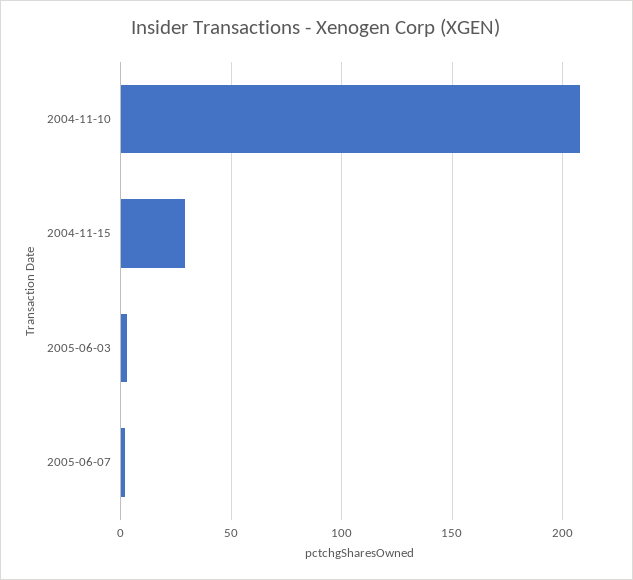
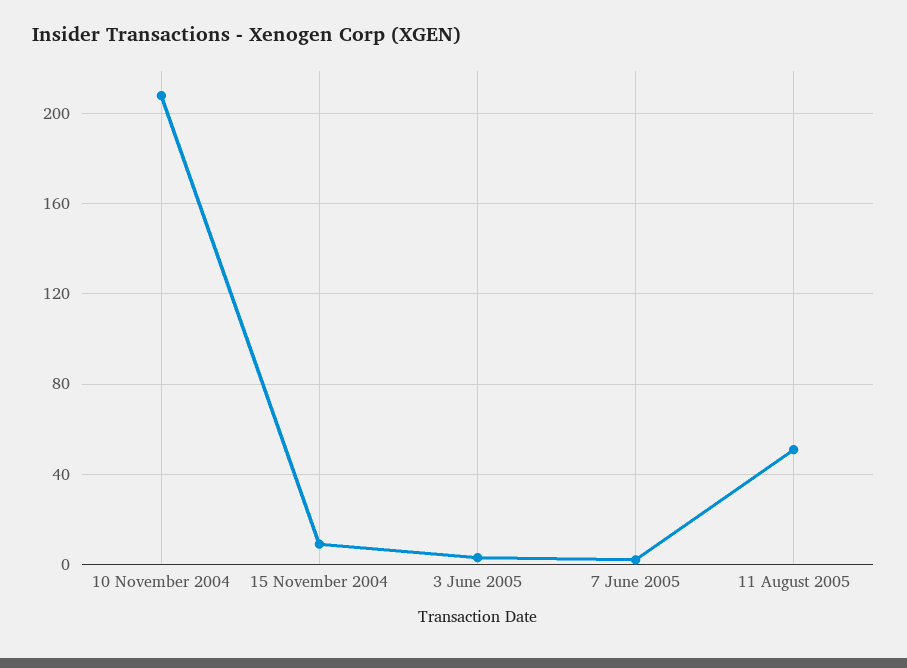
2004-11-15: 30 -> 10
11 August 2005: none -> 50

